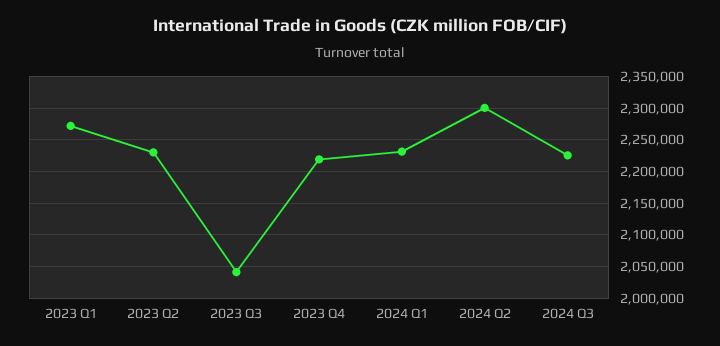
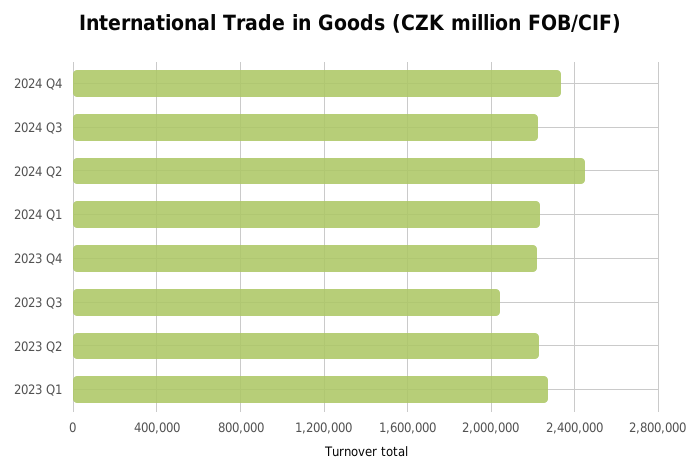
2024 Q2: 2300000 -> 2450000
2024 Q4: none -> 2350000

